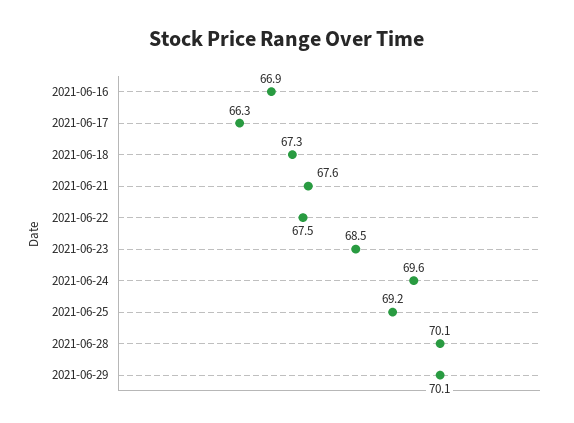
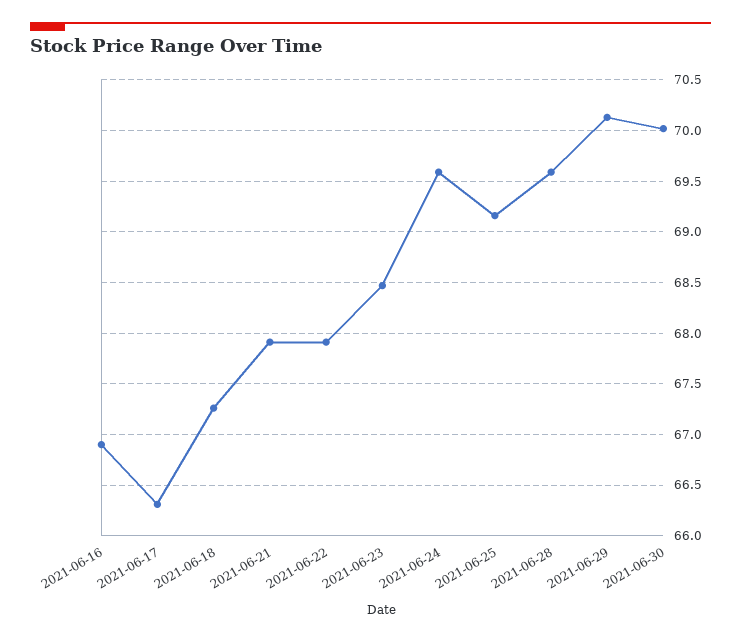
2021-06-21: 67.6 -> 67.9
2021-06-22: 67.5 -> 67.9
2021-06-28: 70.1 -> 69.6
2021-06-30: none -> 70

